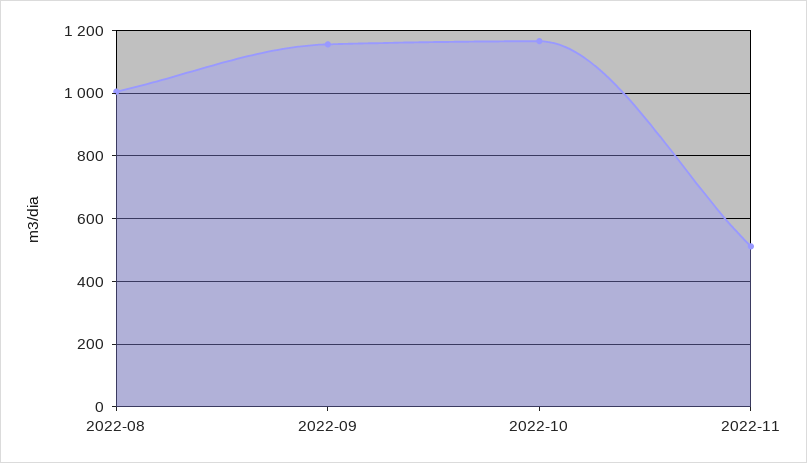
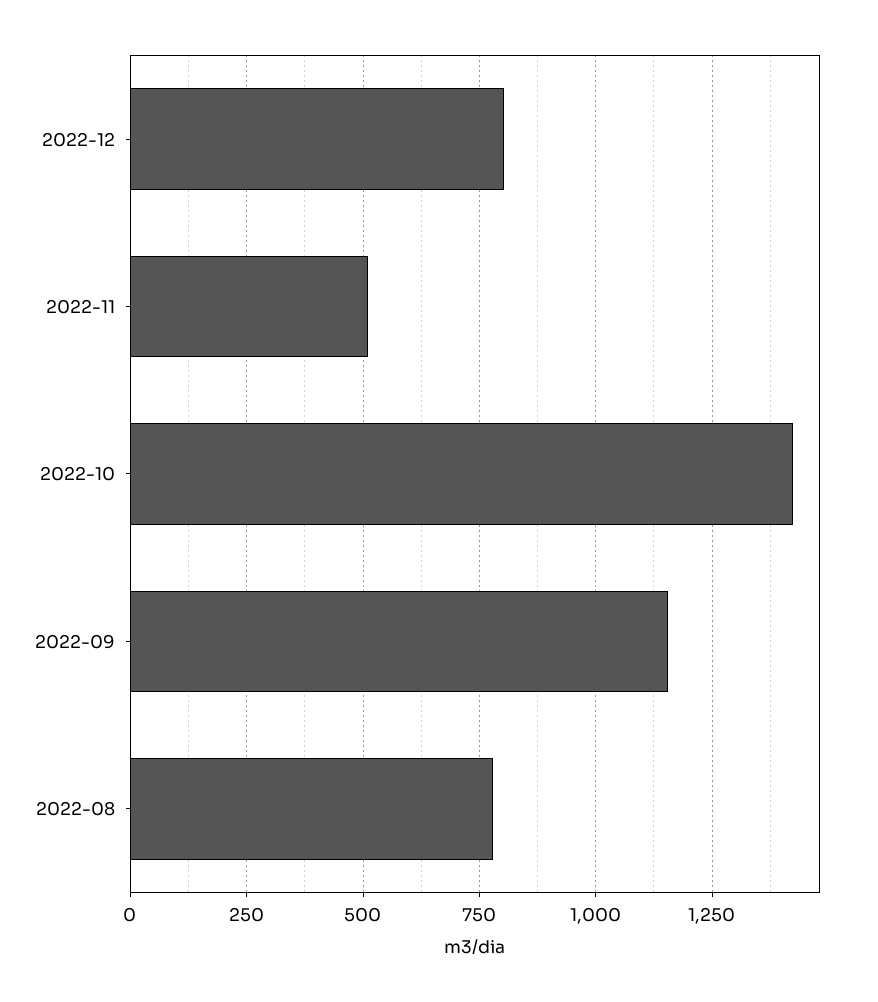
2022-08: 1000 -> 775
2022-10: 1160 -> 1425
2022-12: none -> 800

